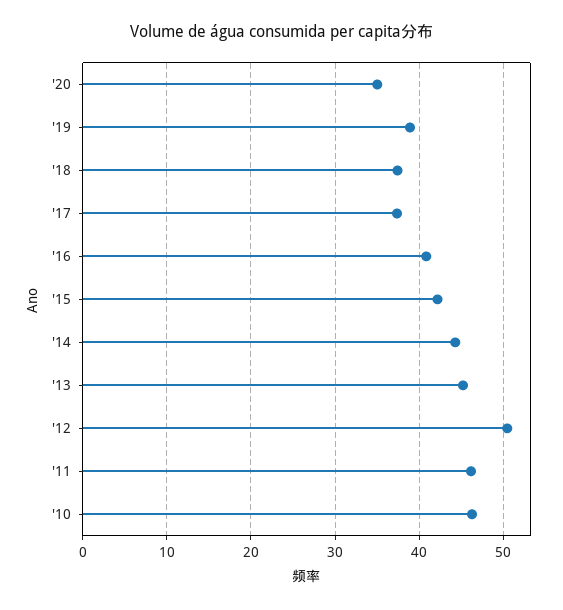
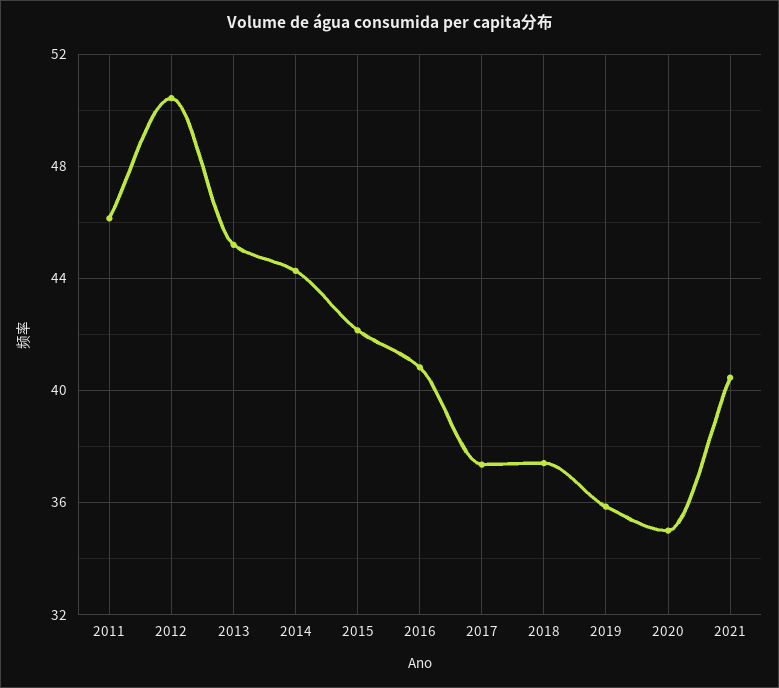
'19: 39 -> 36
'10: 46 -> none
2021: none -> 40.5

